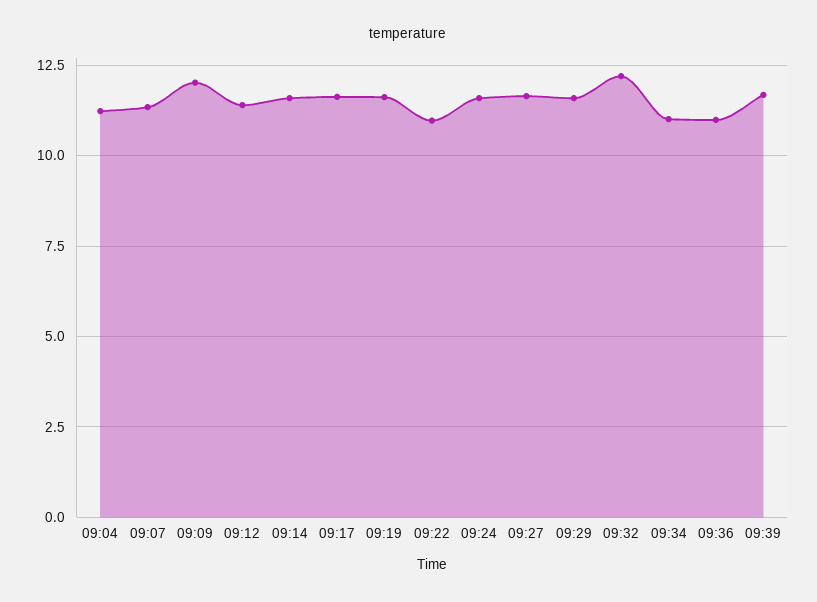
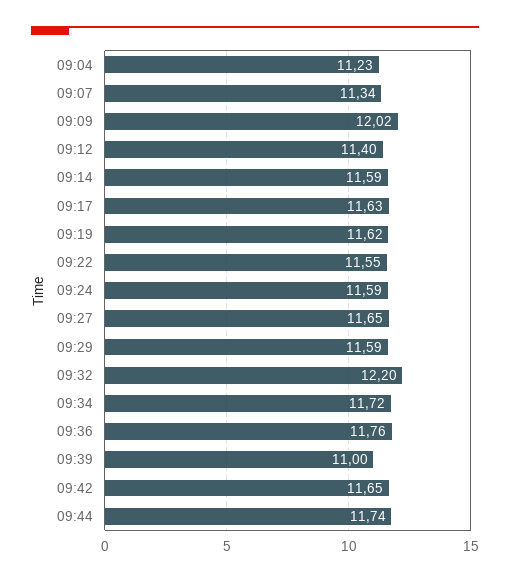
09:22: 11 -> 11.55
09:34: 11 -> 11.72
09:36: 11 -> 11.76
09:39: 11.75 -> 11
09:42: none -> 11.65
09:44: none -> 11.74

